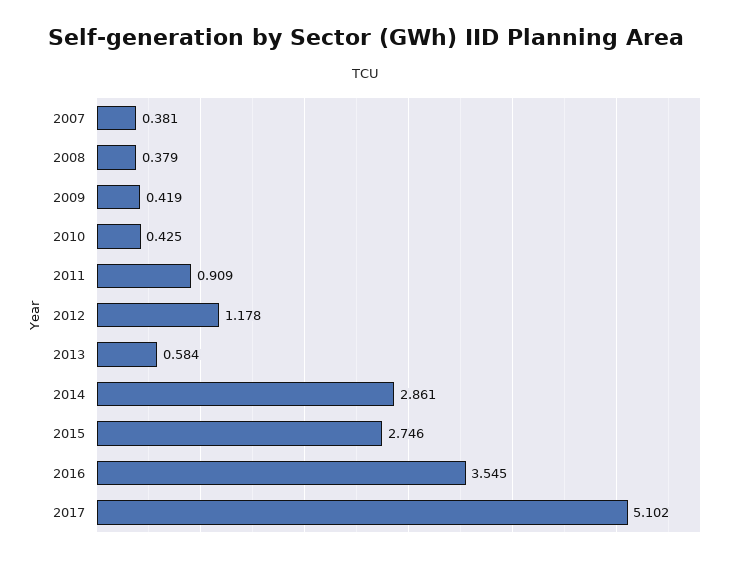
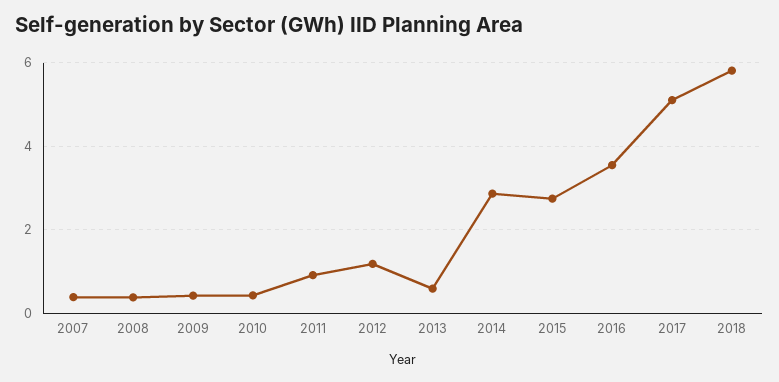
2018: none -> 5.8

